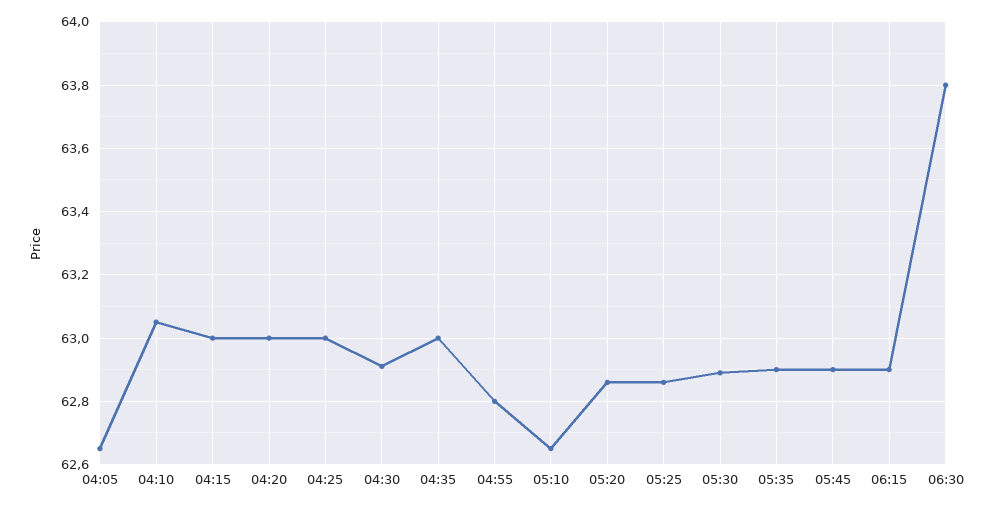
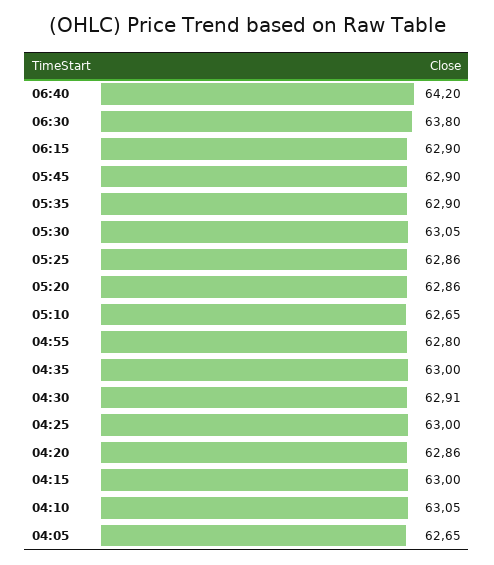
04:20: 63 -> 62.86
05:30: 62.9 -> 63.05
06:40: none -> 64.2

